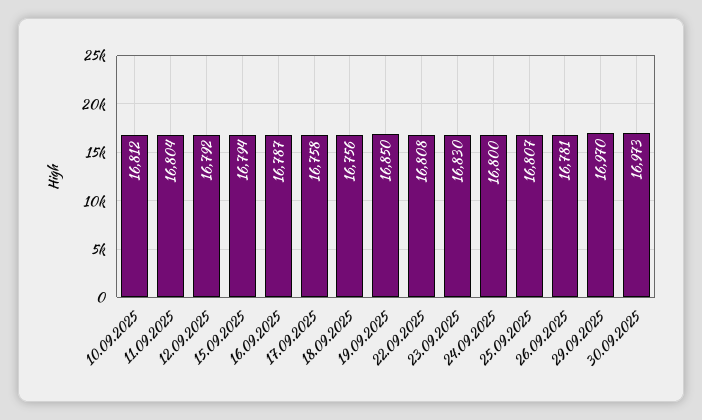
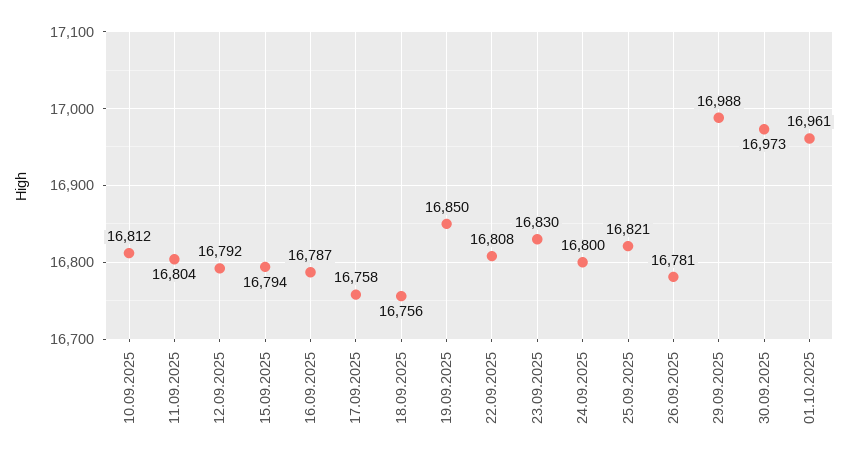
25.09.2025: 16807 -> 16821
29.09.2025: 16970 -> 16988
01.10.2025: none -> 16961

